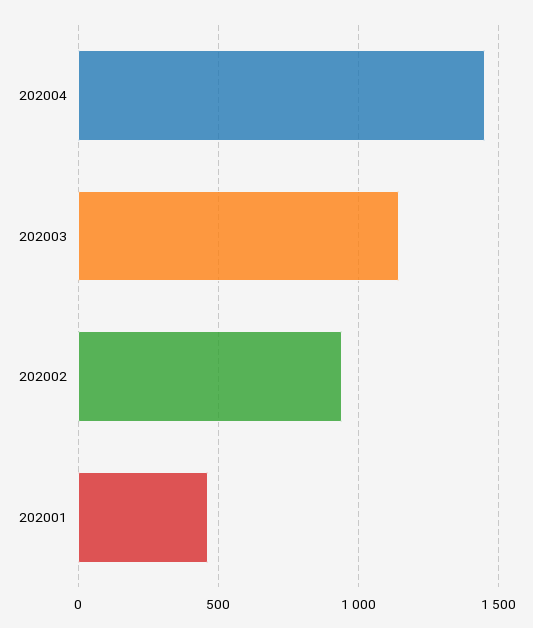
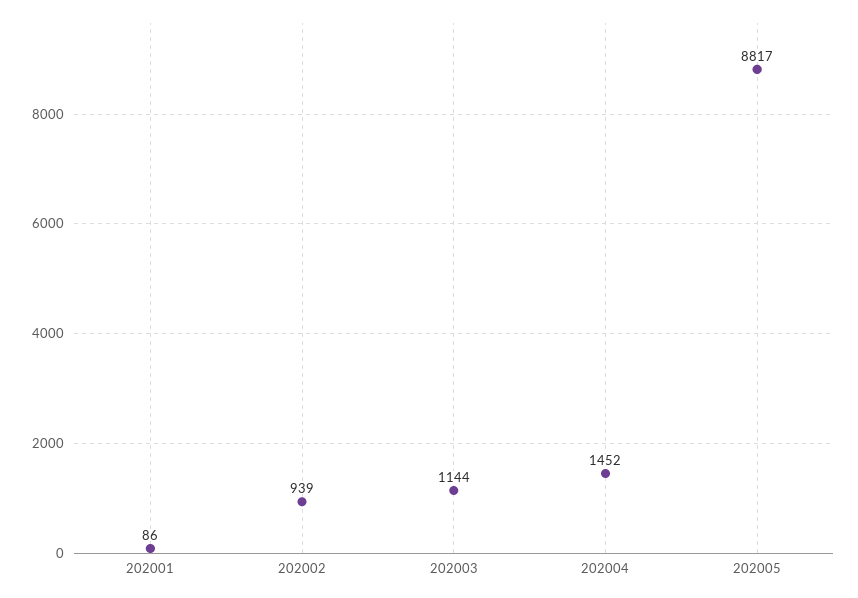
202001: 450 -> 86
202005: none -> 8817

